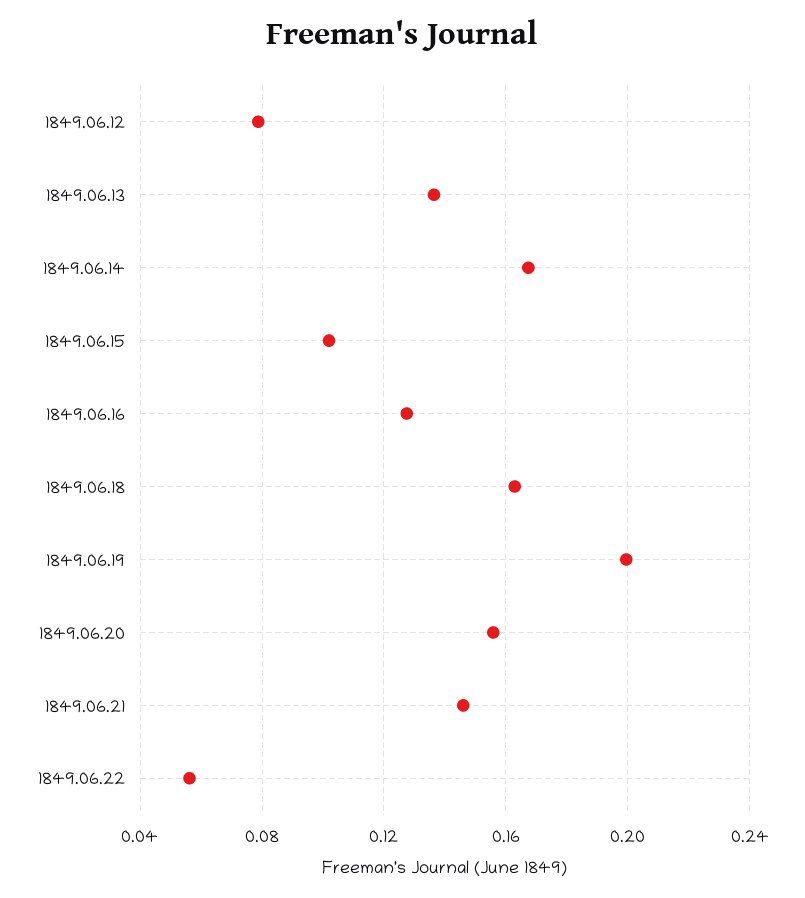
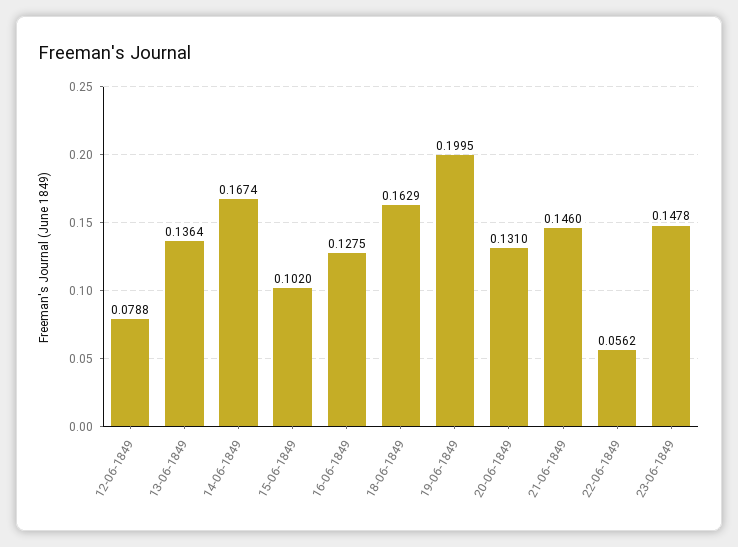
1849.06.20: 0.155 -> 0.131
23-06-1849: none -> 0.1478

